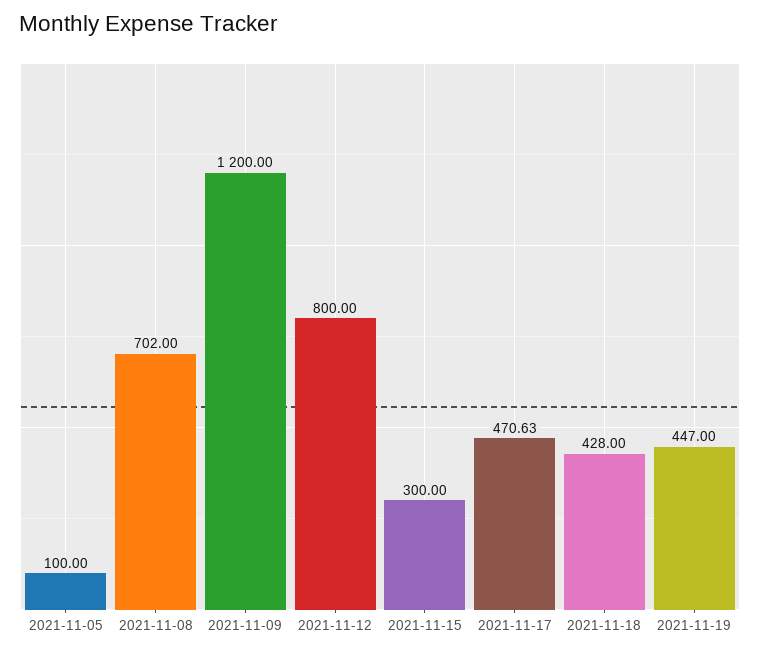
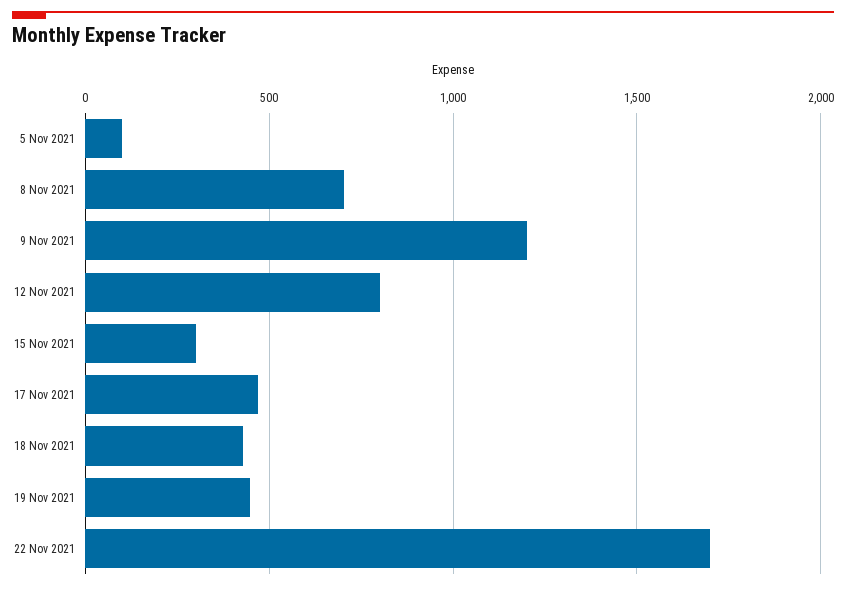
22 Nov 2021: none -> 1700

